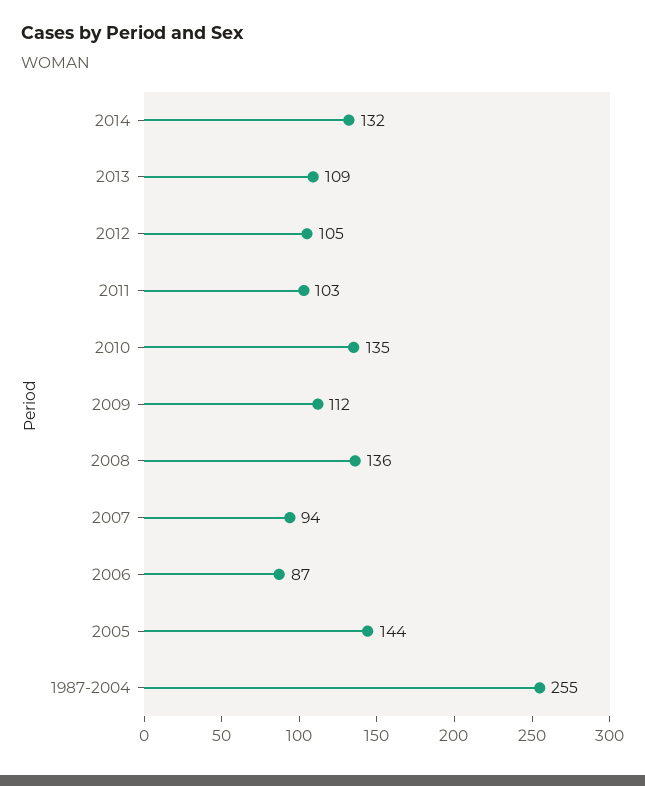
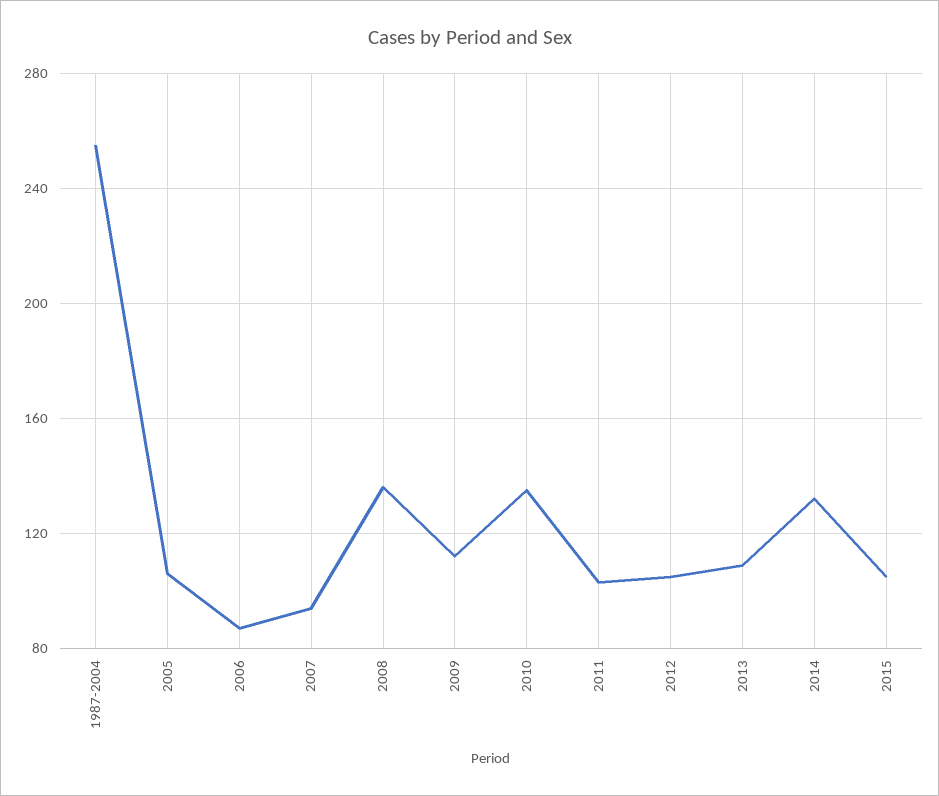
2005: 144 -> 105
2015: none -> 105

